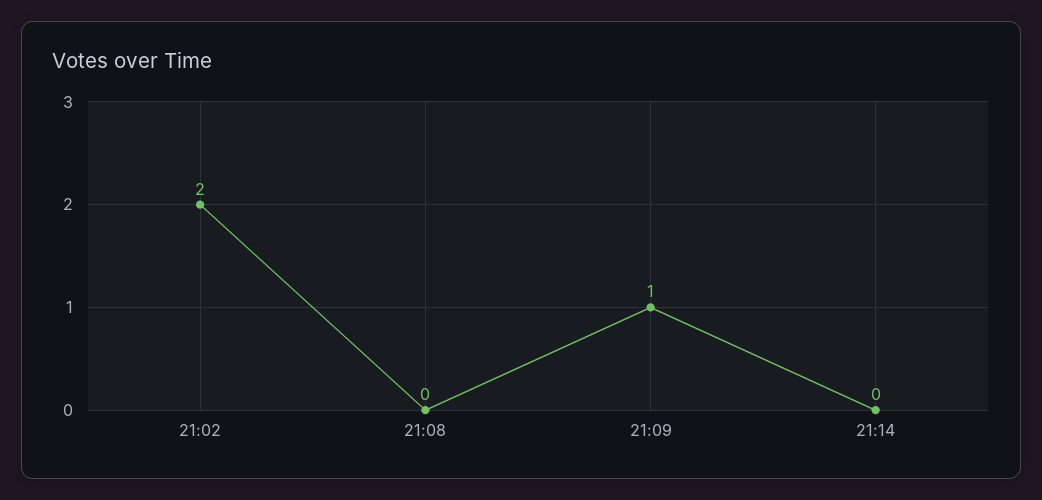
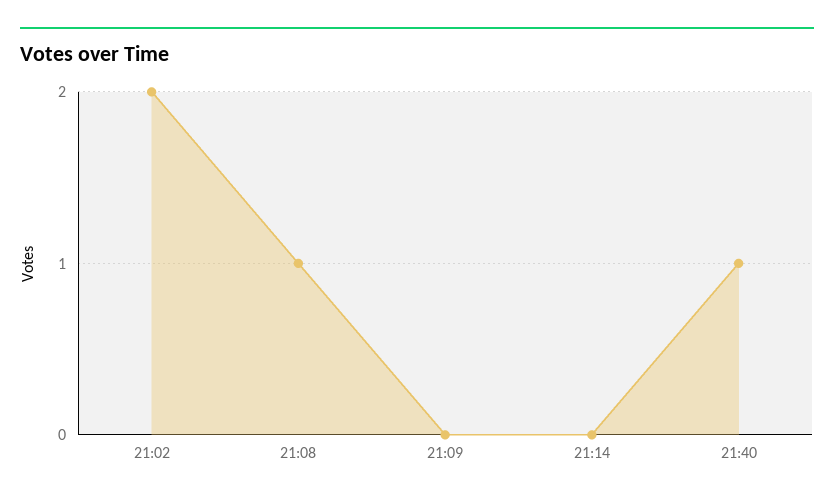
21:08: 0 -> 1
21:09: 1 -> 0
21:40: none -> 1

